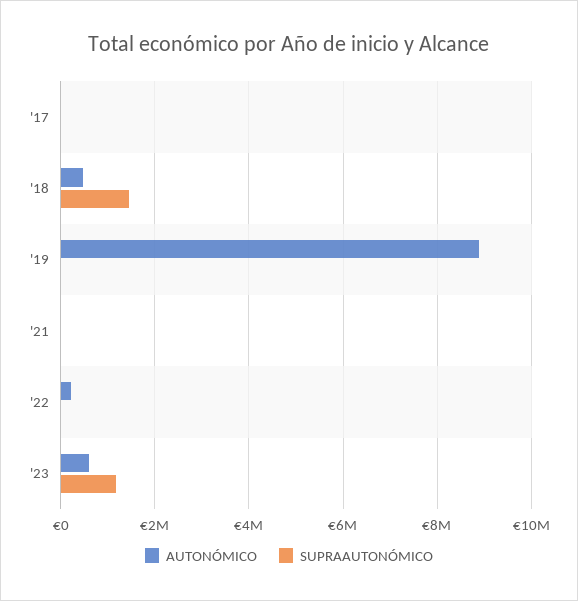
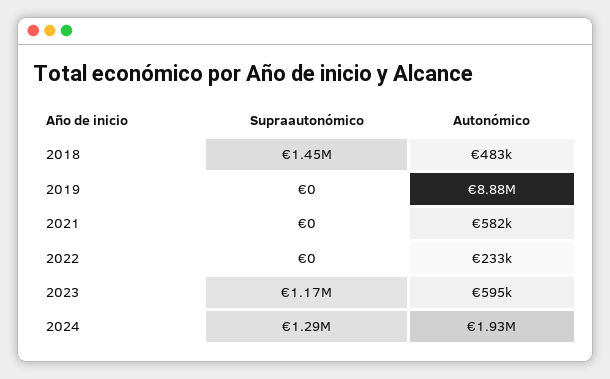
AUTONÓMICO, '17: 0 -> none
SUPRAAUTONÓMICO, '17: 0 -> none
AUTONÓMICO, '21: 0 -> 582000
SUPRAAUTONÓMICO, 2024: none -> 1290000
AUTONÓMICO, 2024: none -> 1930000

